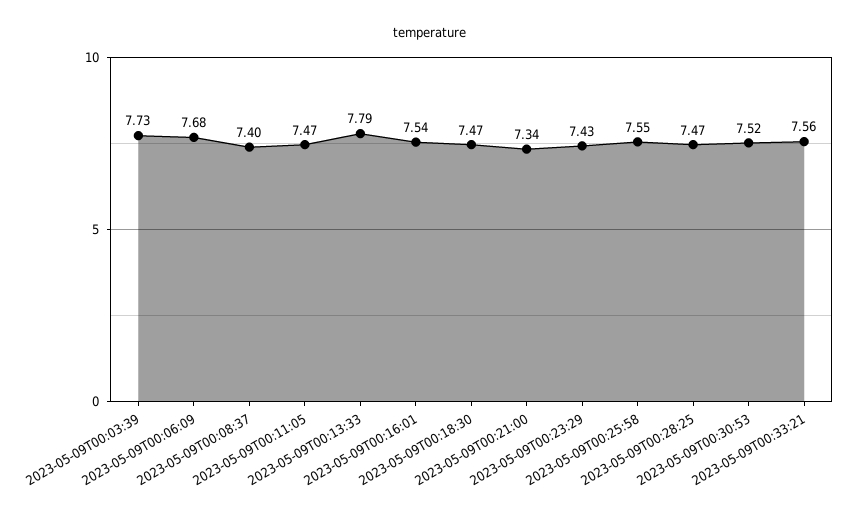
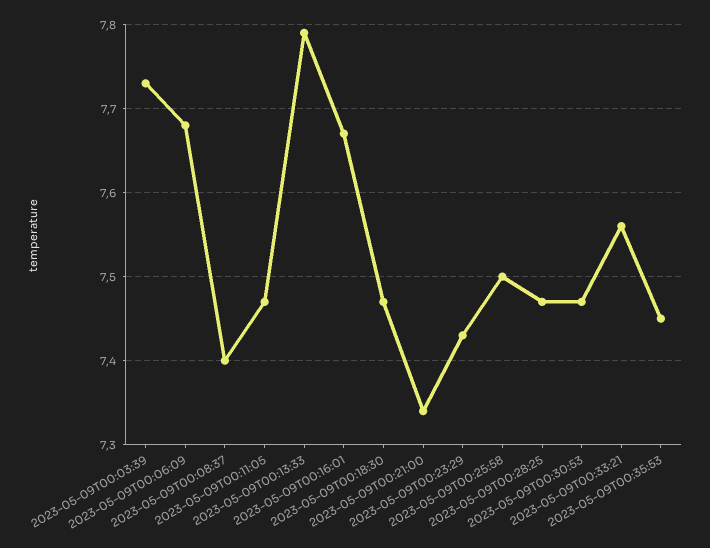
2023-05-09T00:16:01: 7.54 -> 7.67
2023-05-09T00:25:58: 7.55 -> 7.5
2023-05-09T00:30:53: 7.52 -> 7.47
2023-05-09T00:35:53: none -> 7.45

